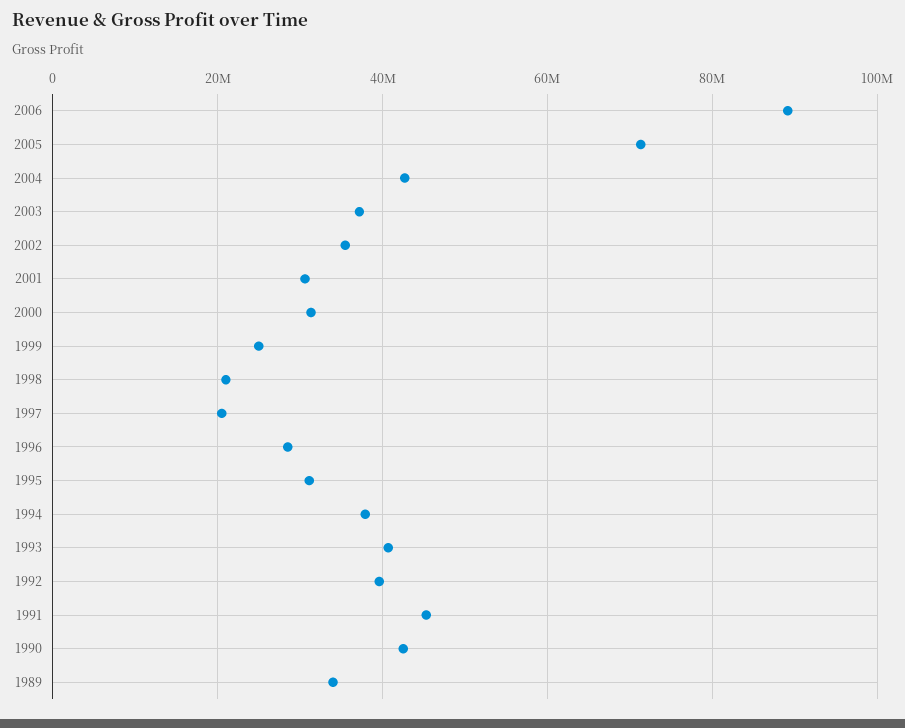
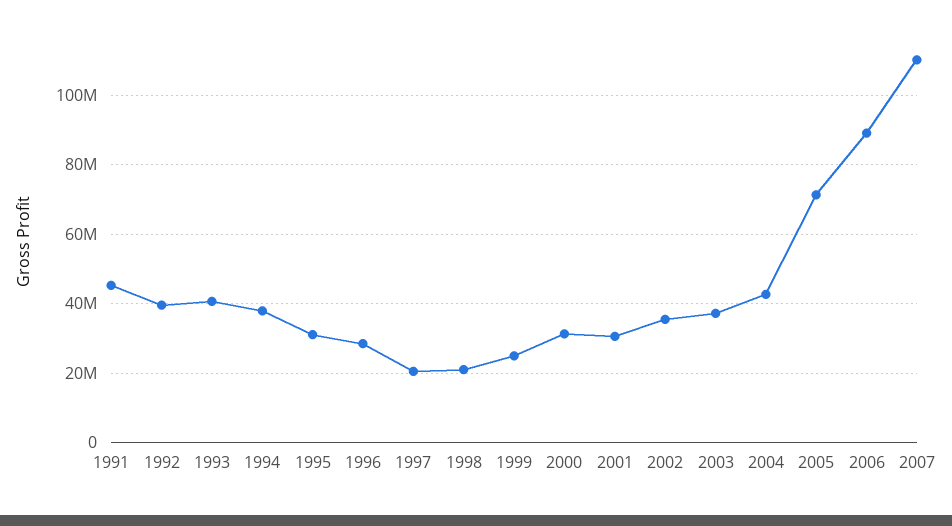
1990: 42000000 -> none
1989: 34000000 -> none
2007: none -> 110000000

